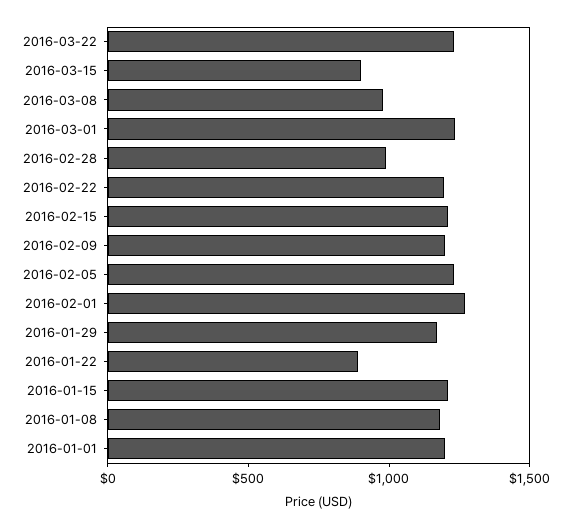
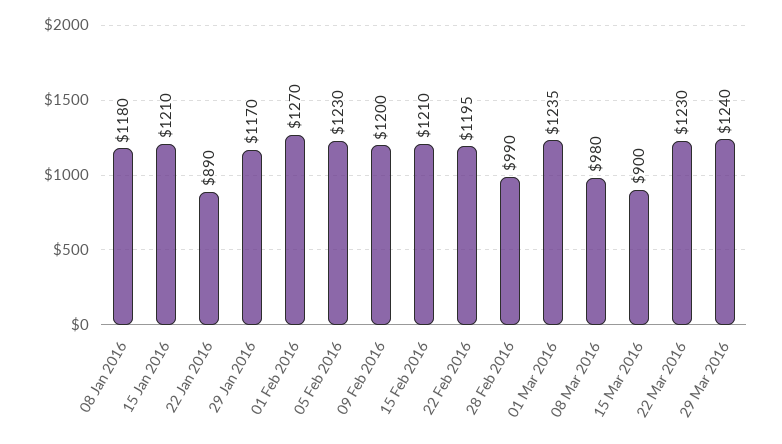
2016-01-01: 1200 -> none
29 Mar 2016: none -> 1240

